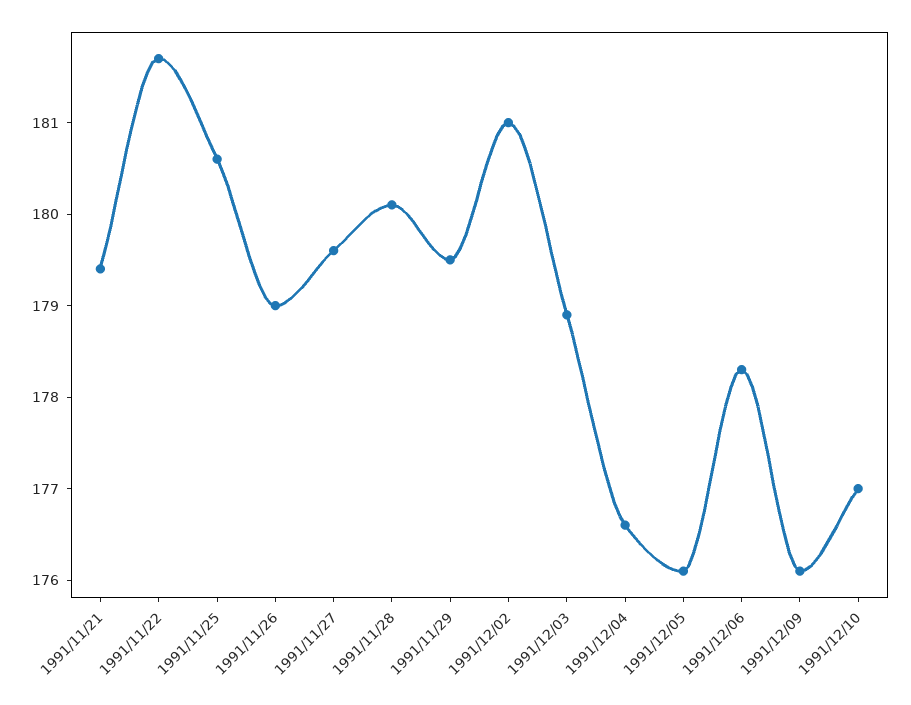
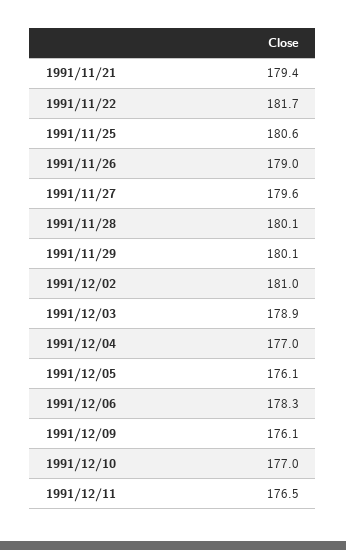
1991/11/29: 179.5 -> 180.1
1991/12/04: 176.6 -> 177
1991/12/11: none -> 176.5

